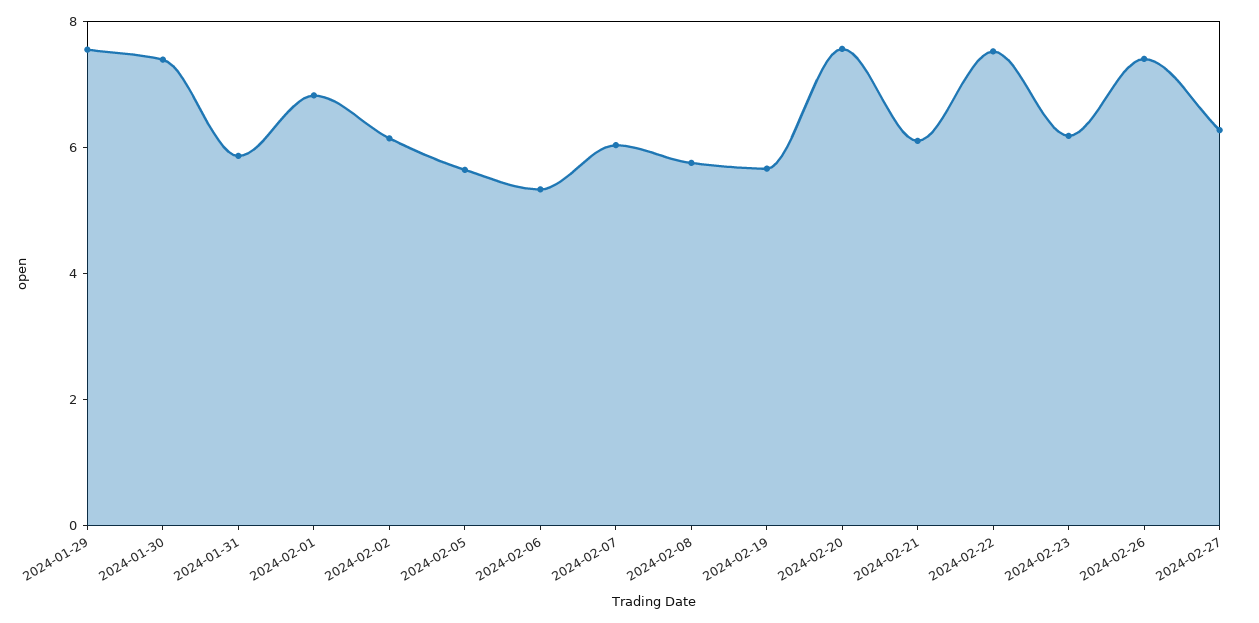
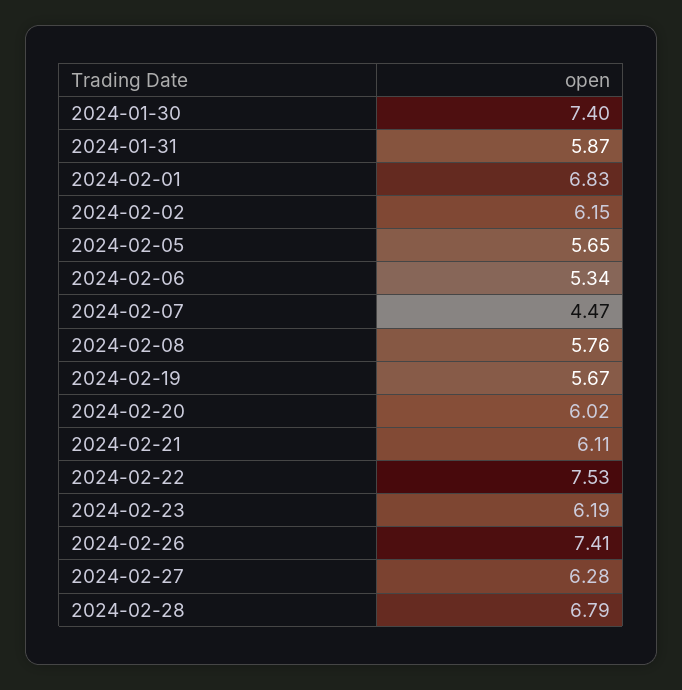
2024-01-29: 7.5 -> none
2024-02-07: 6 -> 4.47
2024-02-20: 7.5 -> 6.02
2024-02-28: none -> 6.79

